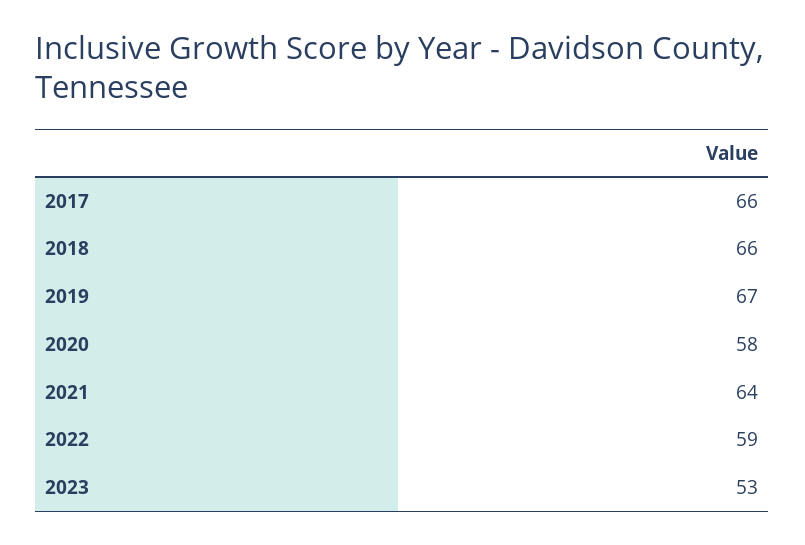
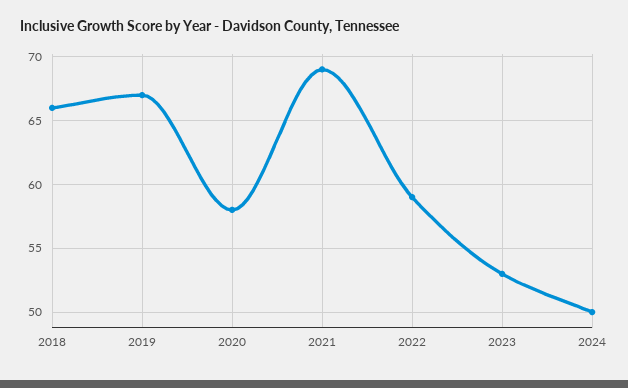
2017: 66 -> none
2021: 64 -> 69
2024: none -> 50

